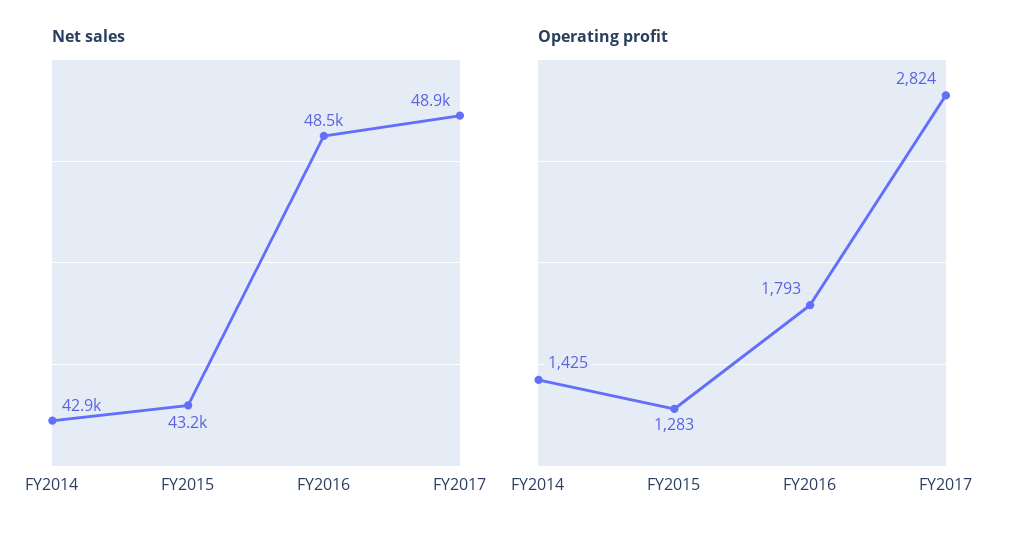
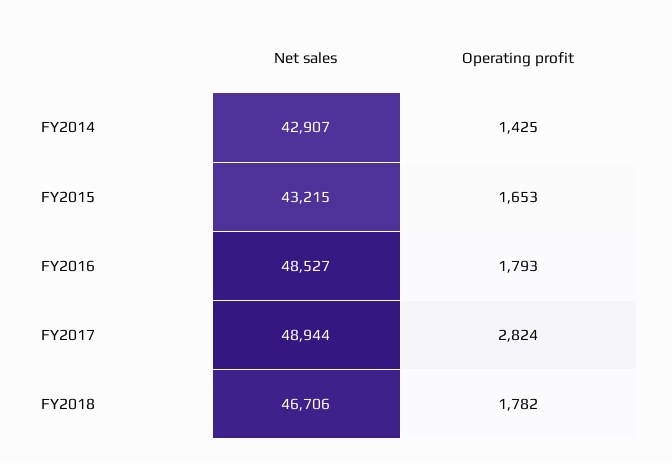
Operating profit, FY2015: 1283 -> 1653
Net sales, FY2018: none -> 46706
Operating profit, FY2018: none -> 1782

